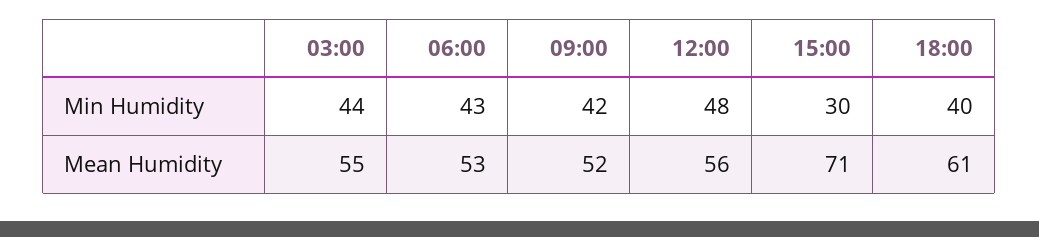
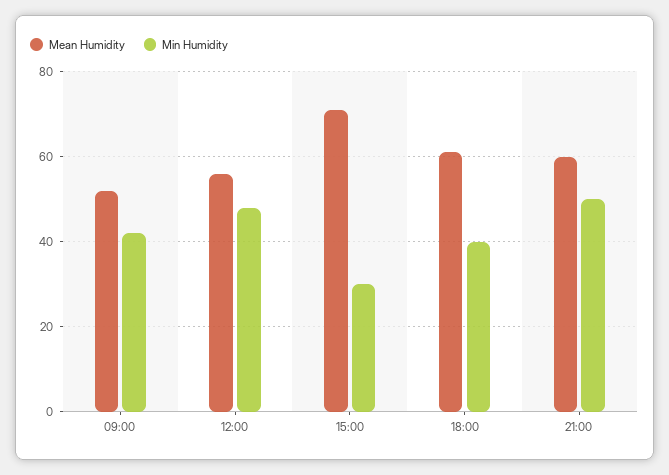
Min Humidity, 03:00: 44 -> none
Min Humidity, 06:00: 43 -> none
Mean Humidity, 03:00: 55 -> none
Mean Humidity, 06:00: 53 -> none
Mean Humidity, 21:00: none -> 60
Min Humidity, 21:00: none -> 50

